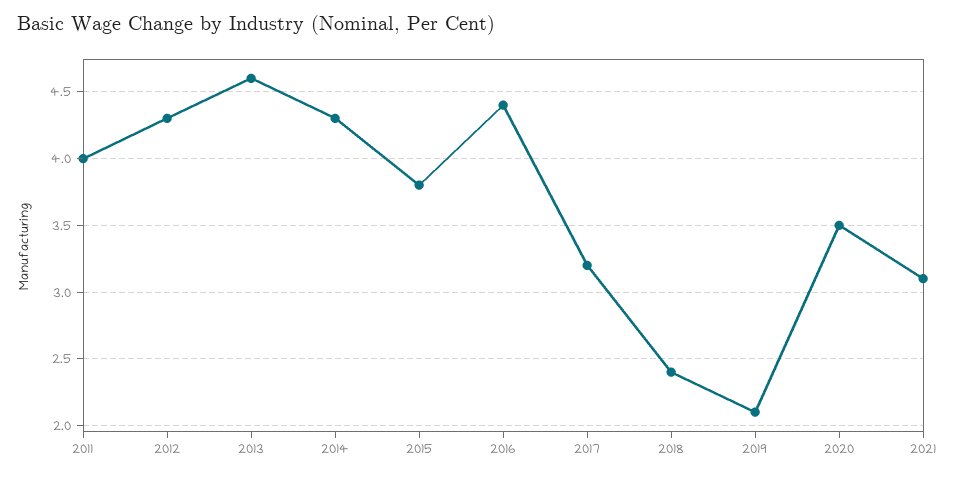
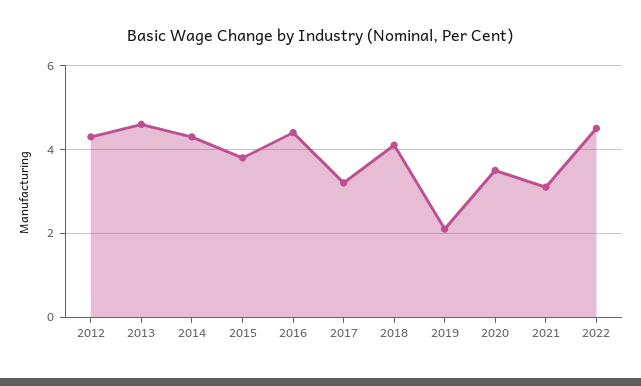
2011: 4 -> none
2018: 2.4 -> 4
2022: none -> 4.5

